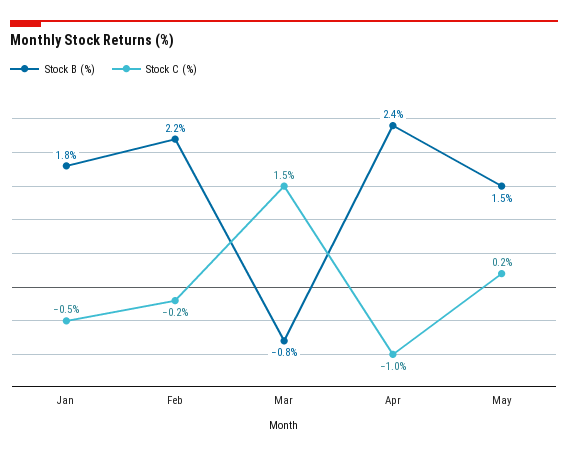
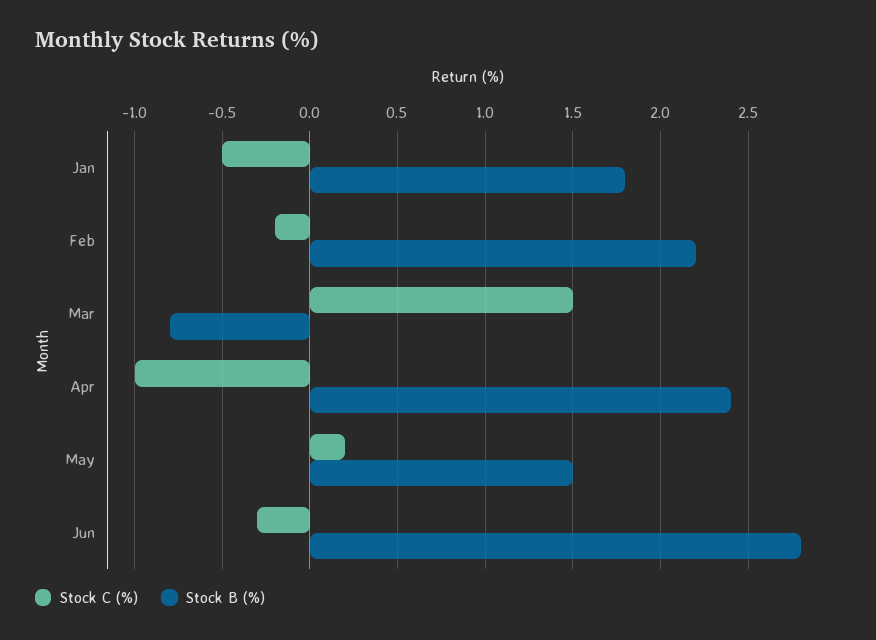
Stock C (%), Jun: none -> -0.3
Stock B (%), Jun: none -> 2.8

